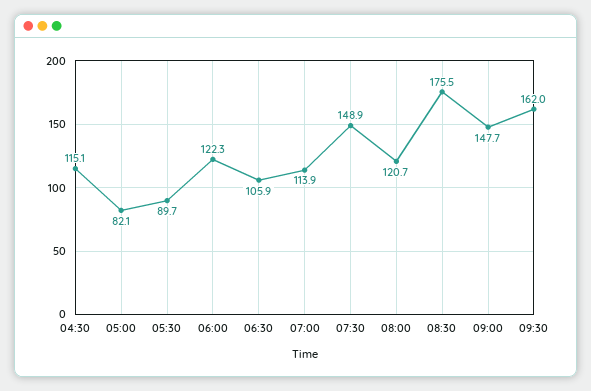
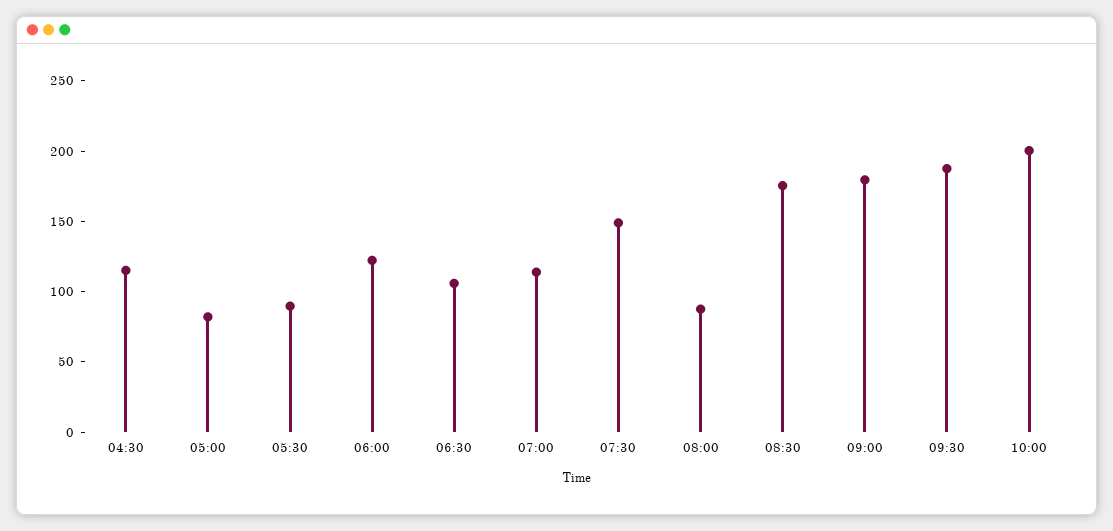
08:00: 120.7 -> 90
09:00: 147.7 -> 180
09:30: 162 -> 190
10:00: none -> 200

